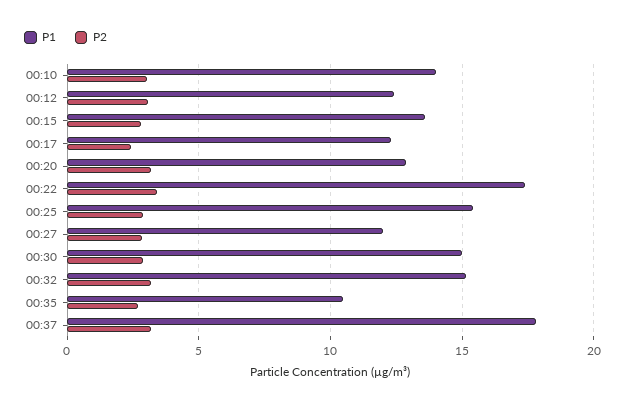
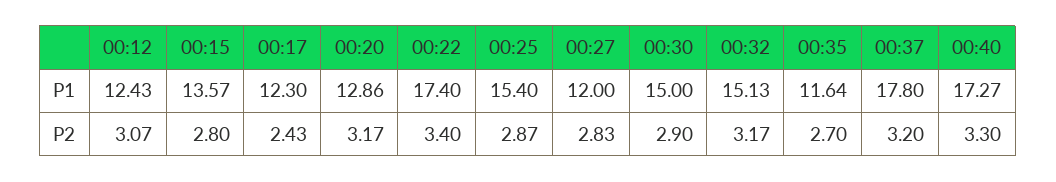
P1, 00:10: 14 -> none
P2, 00:10: 3 -> none
P1, 00:35: 10.5 -> 11.64
P1, 00:40: none -> 17.27
P2, 00:40: none -> 3.3

